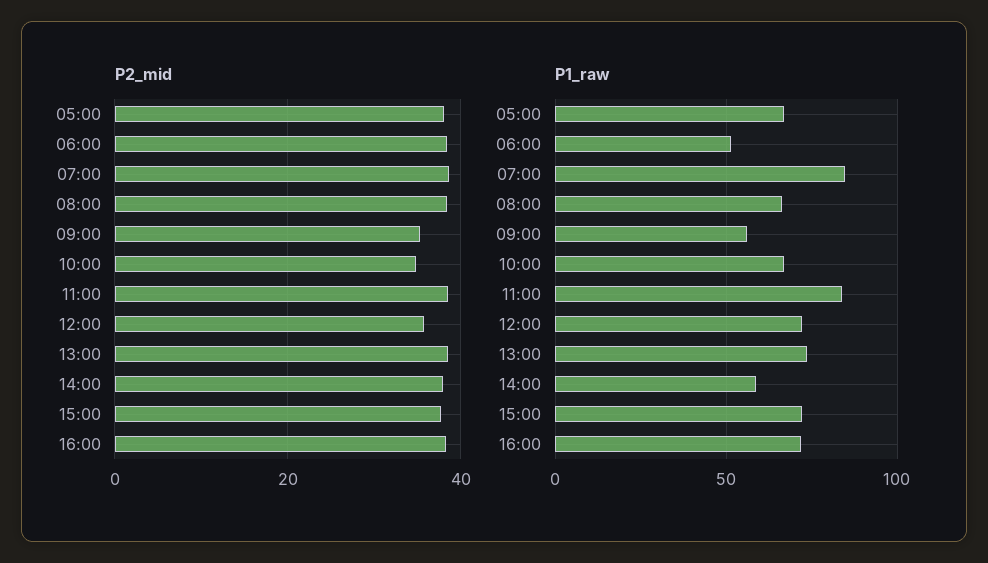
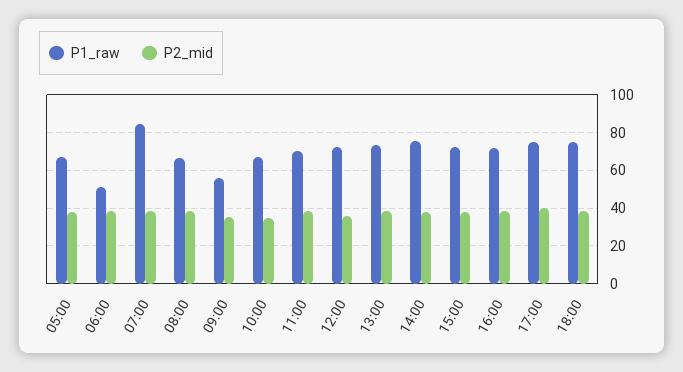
P1_raw, 11:00: 85 -> 70
P1_raw, 14:00: 60 -> 75
P1_raw, 17:00: none -> 75
P2_mid, 17:00: none -> 40
P1_raw, 18:00: none -> 75
P2_mid, 18:00: none -> 40

